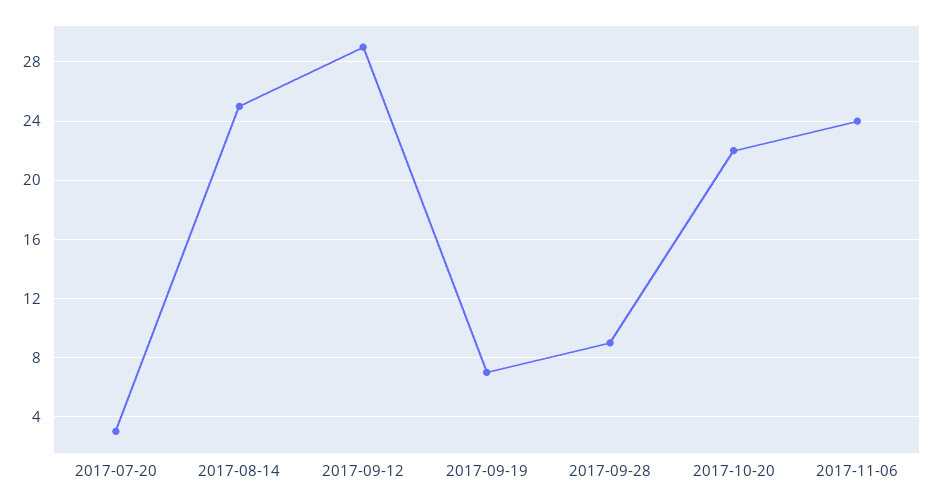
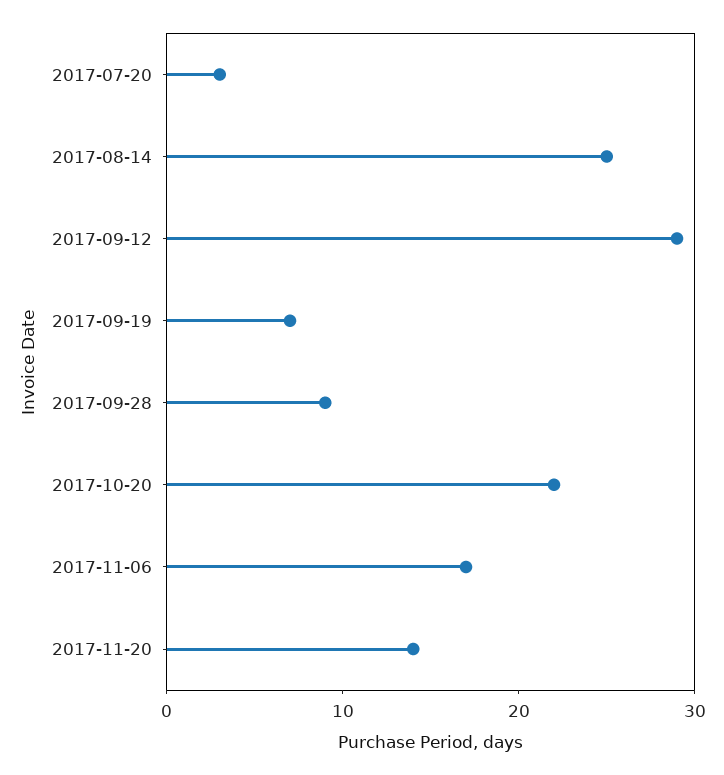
2017-11-06: 24 -> 17
2017-11-20: none -> 14

